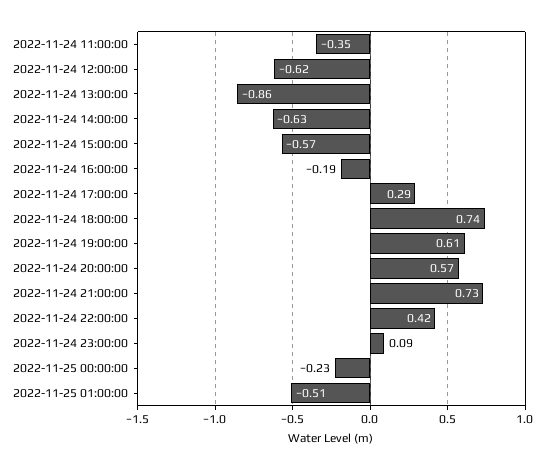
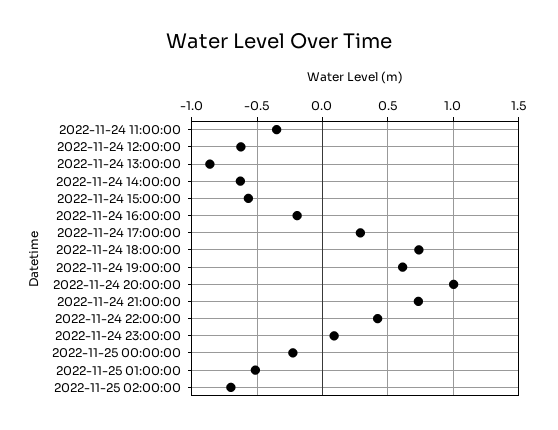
2022-11-24 20:00:00: 0.57 -> 1
2022-11-25 02:00:00: none -> -0.7

